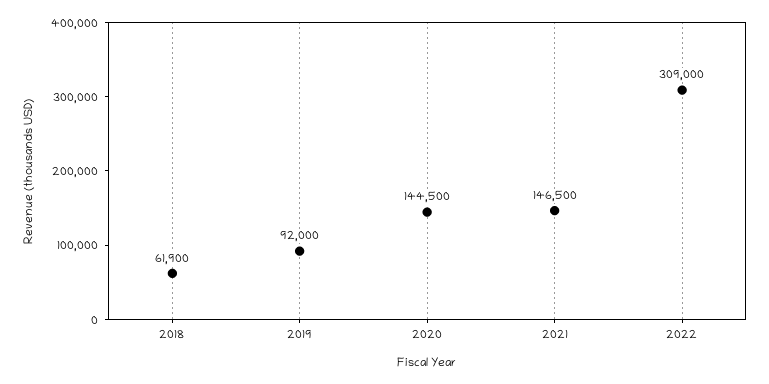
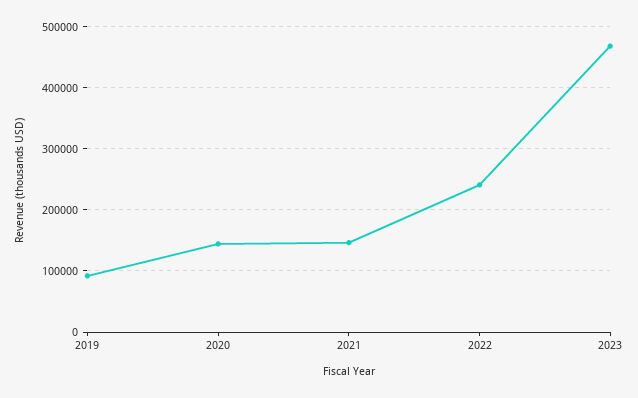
2018: 61900 -> none
2022: 309000 -> 240000
2023: none -> 470000

